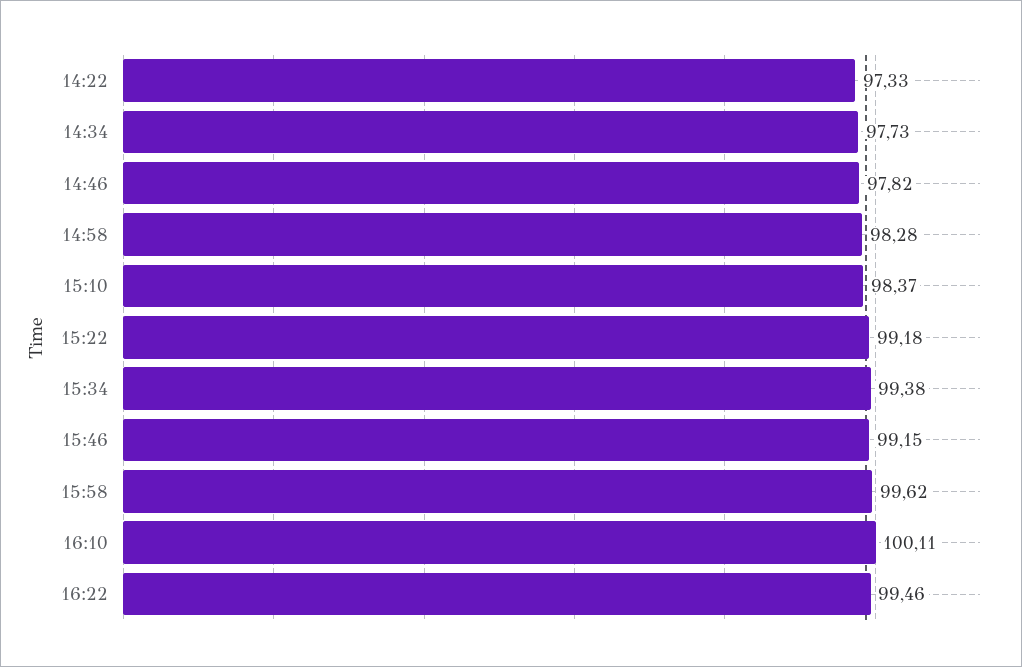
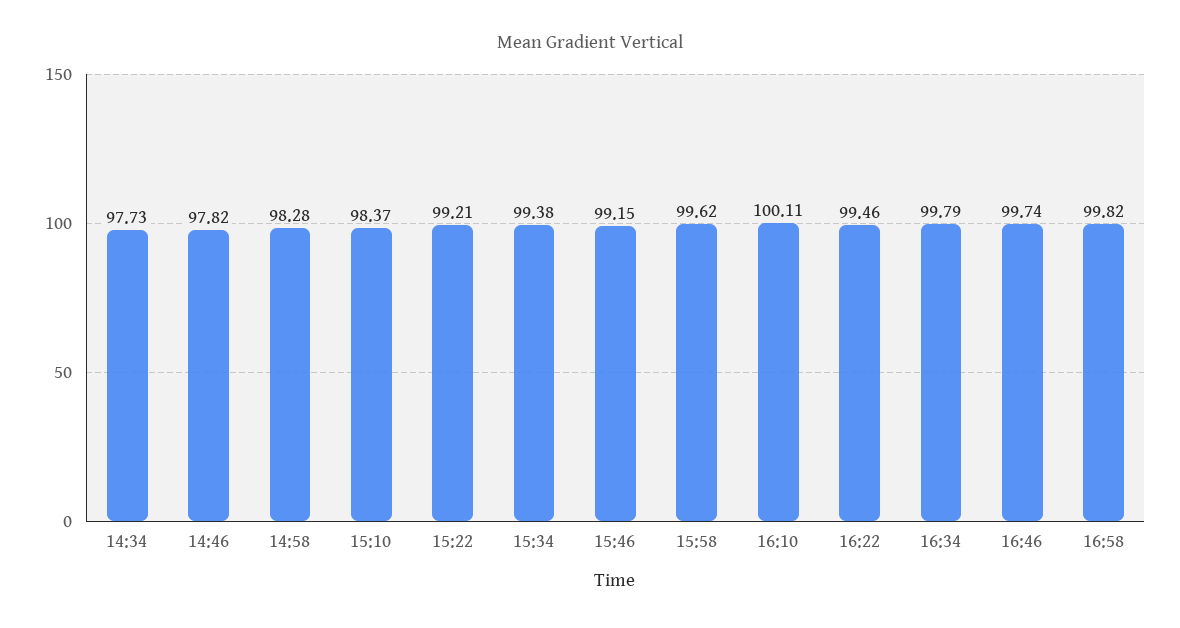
14:22: 97.33 -> none
15:22: 99.18 -> 99.21
16:34: none -> 99.79
16:46: none -> 99.74
16:58: none -> 99.82

